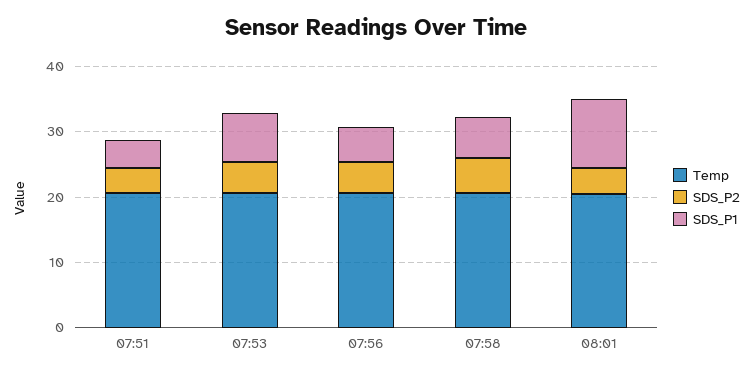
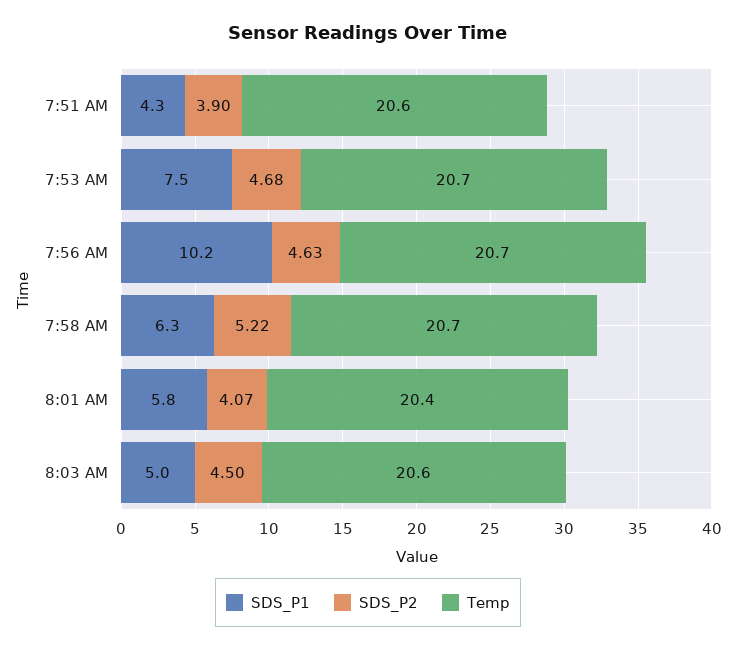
SDS_P1, 07:56: 6 -> 10.2
SDS_P1, 08:01: 10 -> 5.8
SDS_P1, 8:03 AM: none -> 5
SDS_P2, 8:03 AM: none -> 4.5
Temp, 8:03 AM: none -> 20.6

